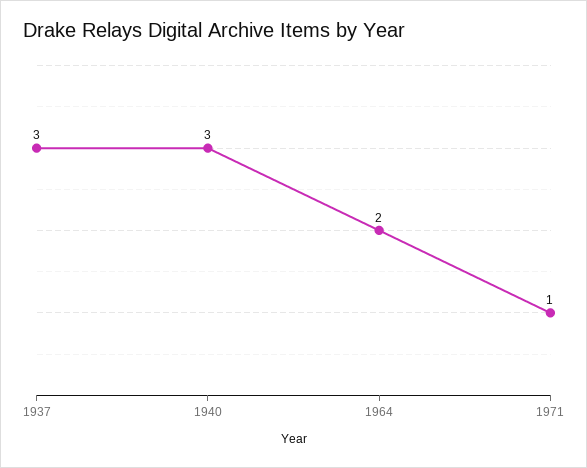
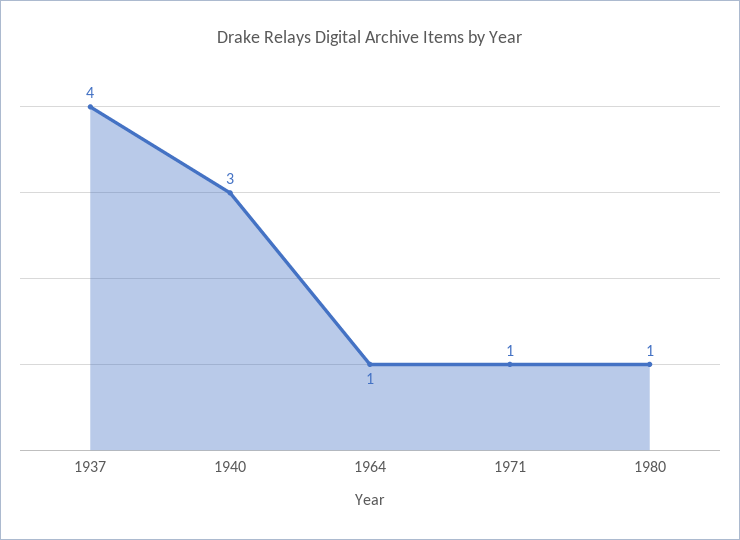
1937: 3 -> 4
1964: 2 -> 1
1980: none -> 1

